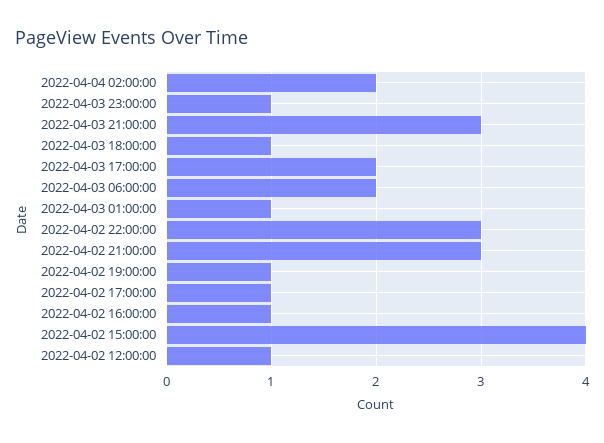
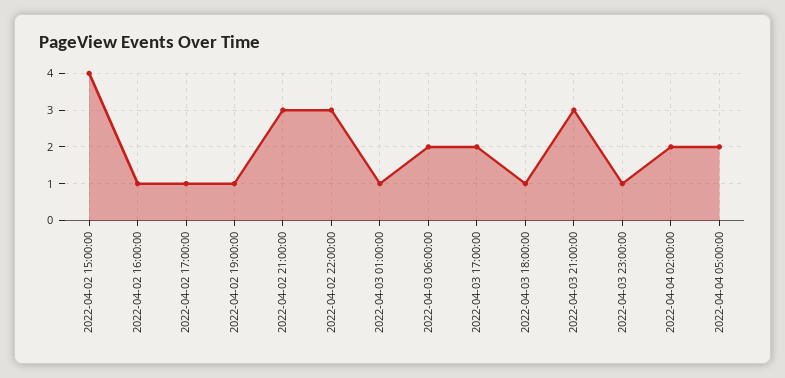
2022-04-02 12:00:00: 1 -> none
2022-04-04 05:00:00: none -> 2

